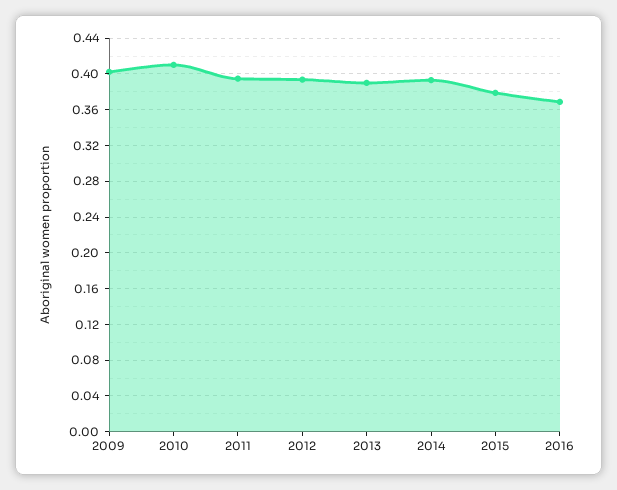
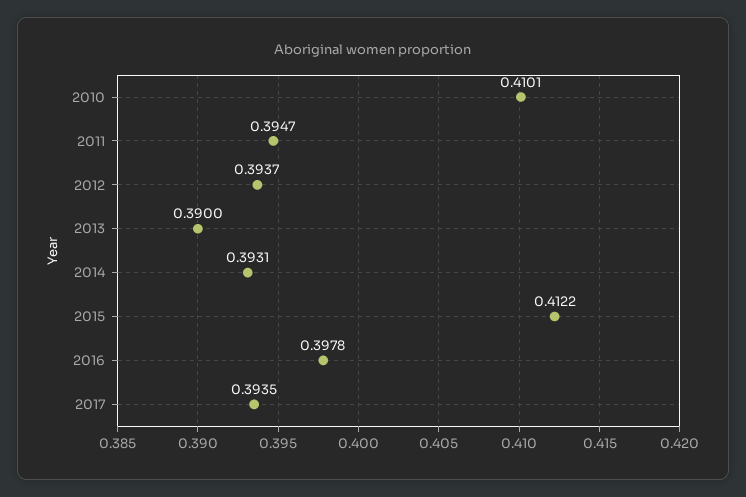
2009: 0.4 -> none
2015: 0.38 -> 0.4122
2016: 0.37 -> 0.3978
2017: none -> 0.3935

